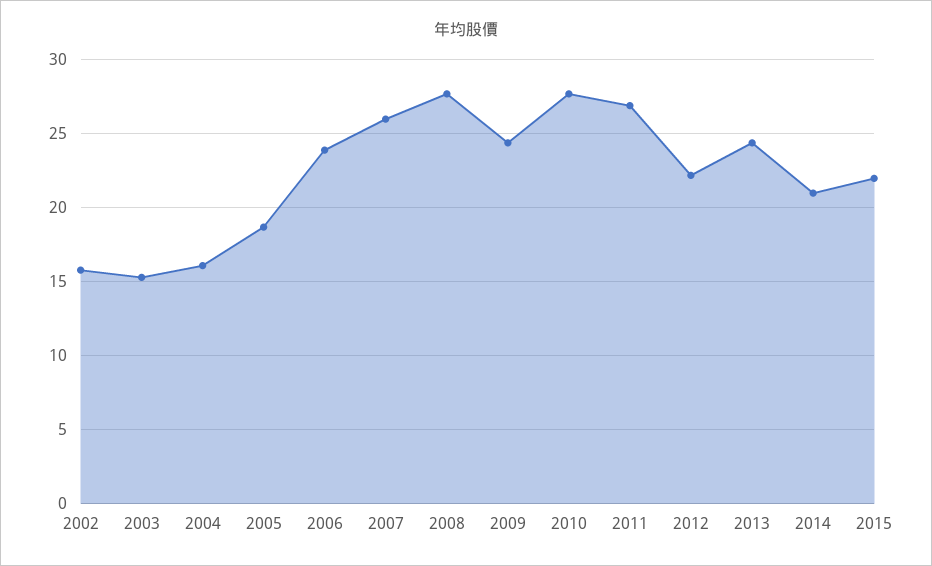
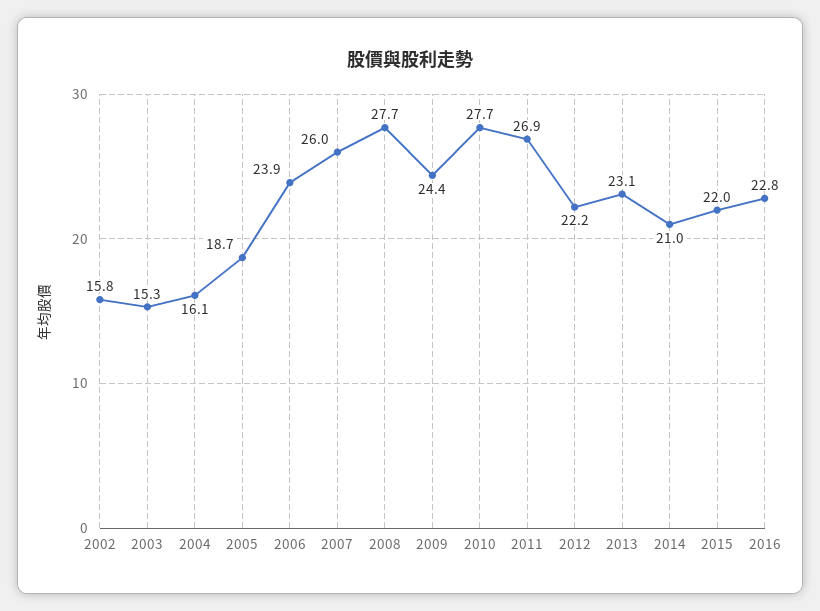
2013: 24.5 -> 23.1
2016: none -> 22.8

